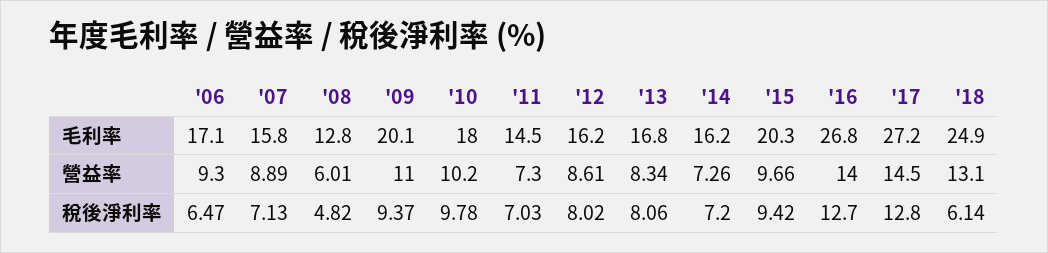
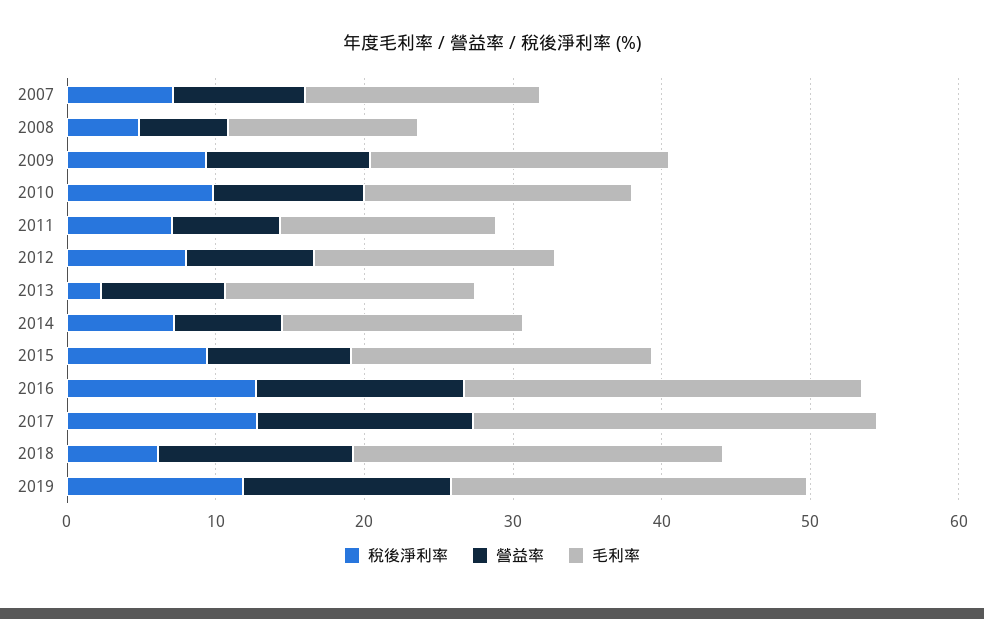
毛利率, '06: 17.1 -> none
營益率, '06: 9.3 -> none
稅後淨利率, '06: 6.47 -> none
稅後淨利率, '13: 8.06 -> 2
稅後淨利率, 2019: none -> 12
營益率, 2019: none -> 14
毛利率, 2019: none -> 24

